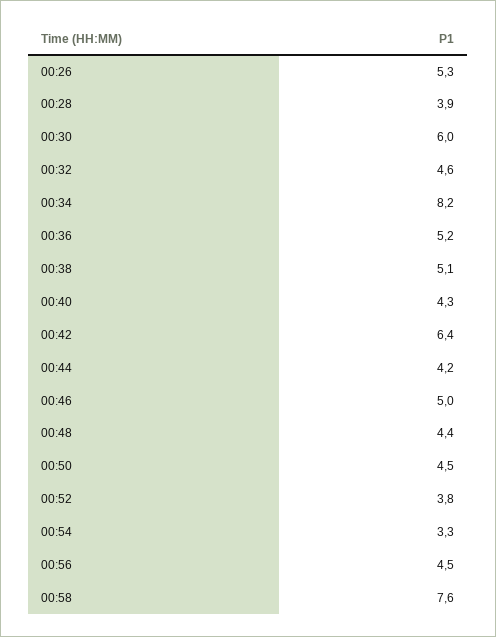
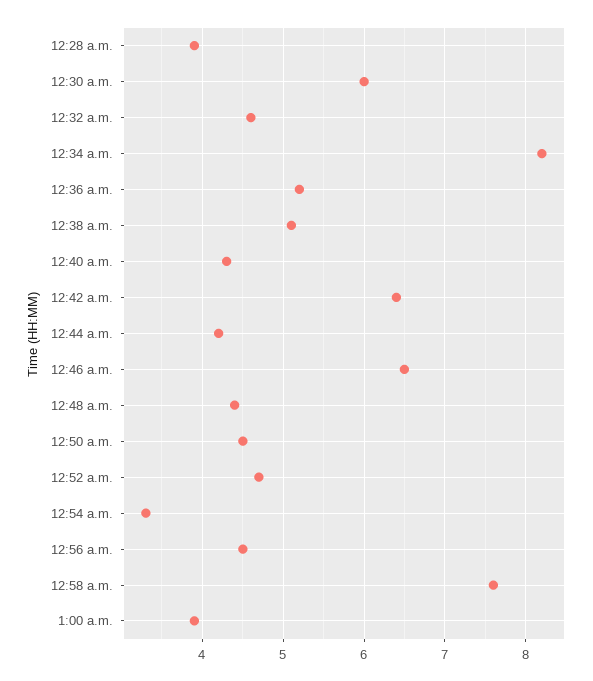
00:26: 5.3 -> none
00:46: 5 -> 6.5
00:52: 3.8 -> 4.7
1:00 a.m.: none -> 3.9

